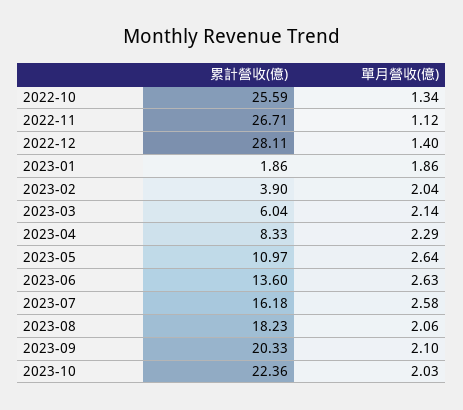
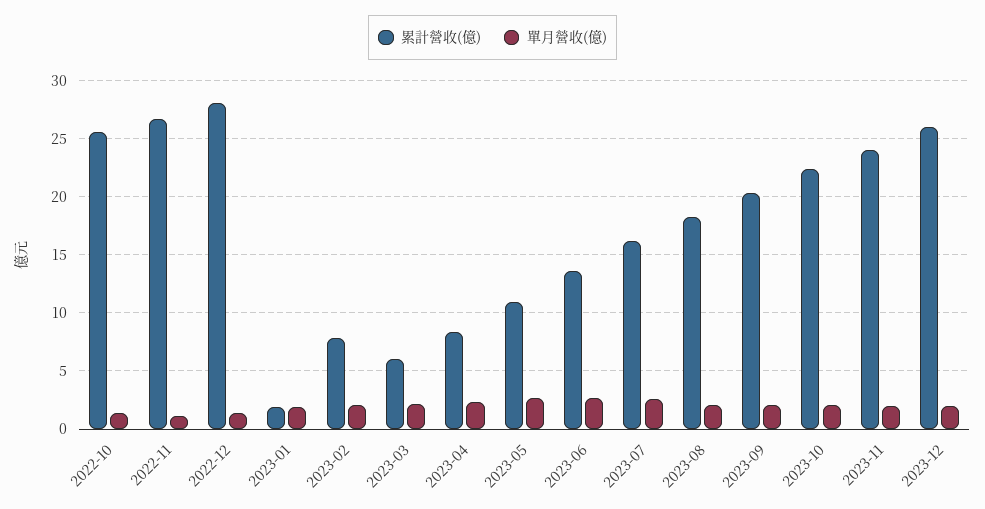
累計營收(億), 2023-02: 3.9 -> 8
累計營收(億), 2023-11: none -> 24
單月營收(億), 2023-11: none -> 2
累計營收(億), 2023-12: none -> 26
單月營收(億), 2023-12: none -> 2

